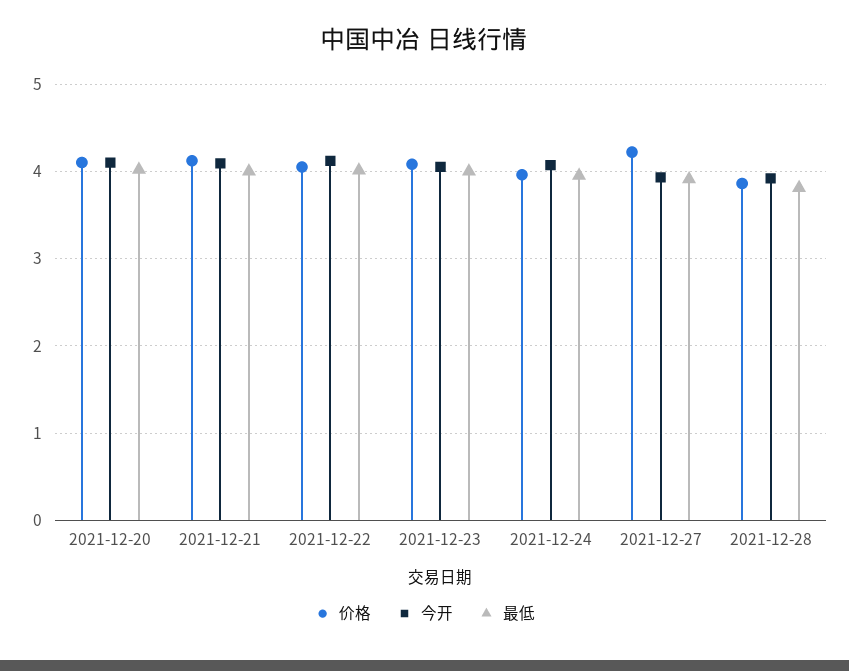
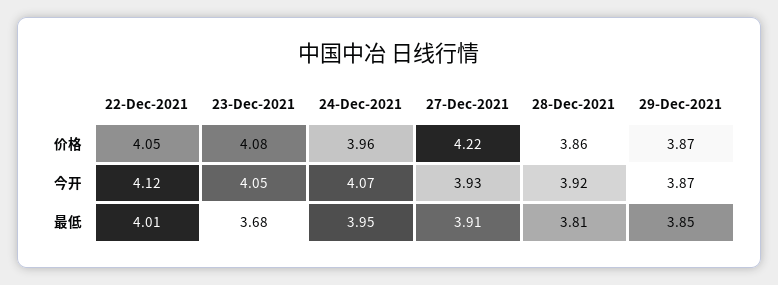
价格, 2021-12-20: 4.1 -> none
今开, 2021-12-20: 4.1 -> none
最低, 2021-12-20: 4 -> none
价格, 2021-12-21: 4.1 -> none
今开, 2021-12-21: 4.1 -> none
最低, 2021-12-21: 4 -> none
最低, 2021-12-23: 4 -> 3.68
价格, 29-Dec-2021: none -> 3.87
今开, 29-Dec-2021: none -> 3.87
最低, 29-Dec-2021: none -> 3.85

